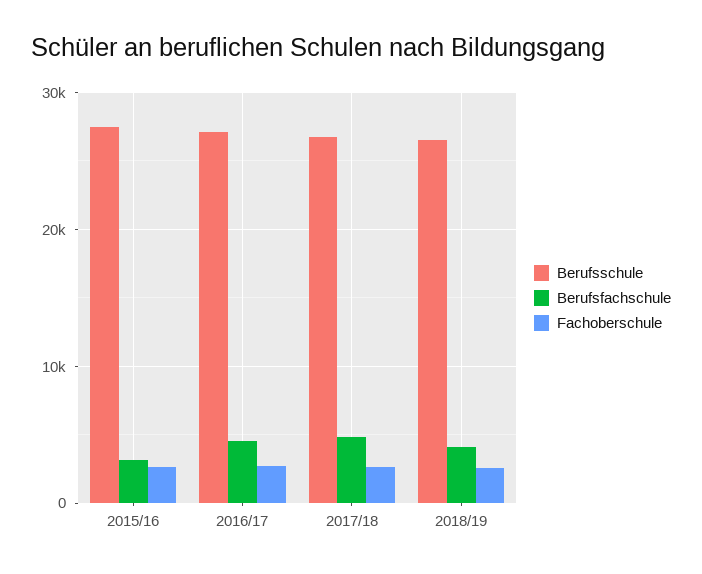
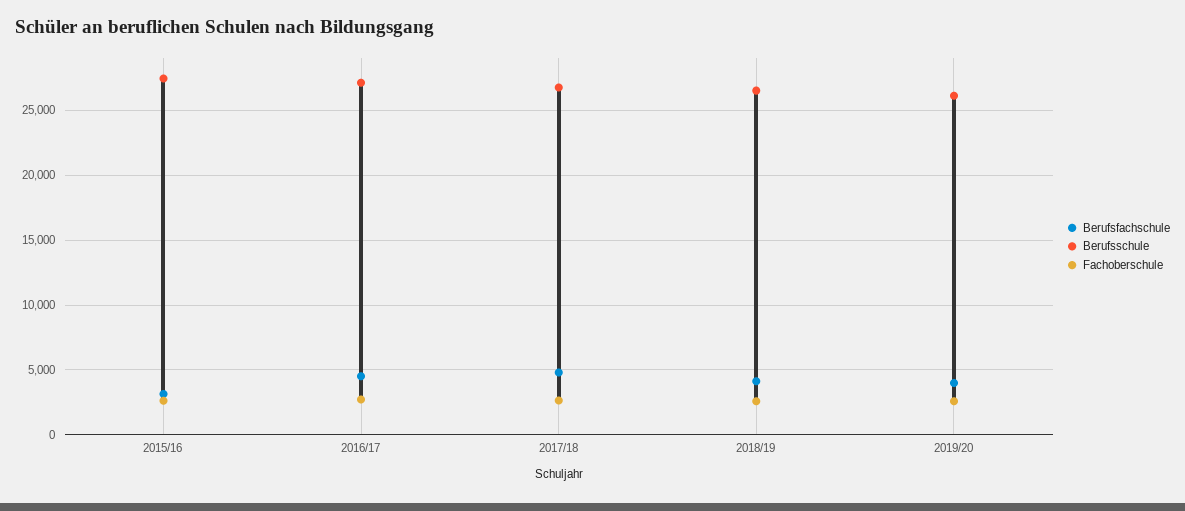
Berufsfachschule, 2019/20: none -> 4000
Berufsschule, 2019/20: none -> 26000
Fachoberschule, 2019/20: none -> 2500

